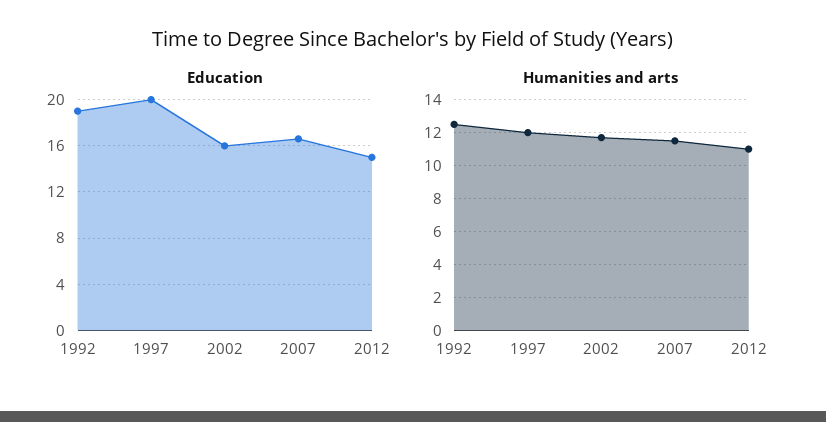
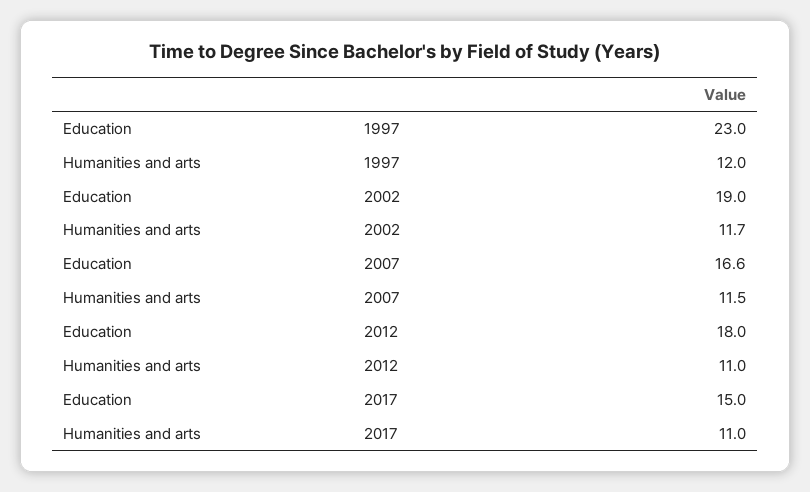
Education, 1992: 19 -> none
Education, 1997: 20 -> 23
Education, 2002: 16 -> 19
Education, 2012: 15 -> 18
Humanities and arts, 1992: 12.5 -> none
Education, 2017: none -> 15
Humanities and arts, 2017: none -> 11

